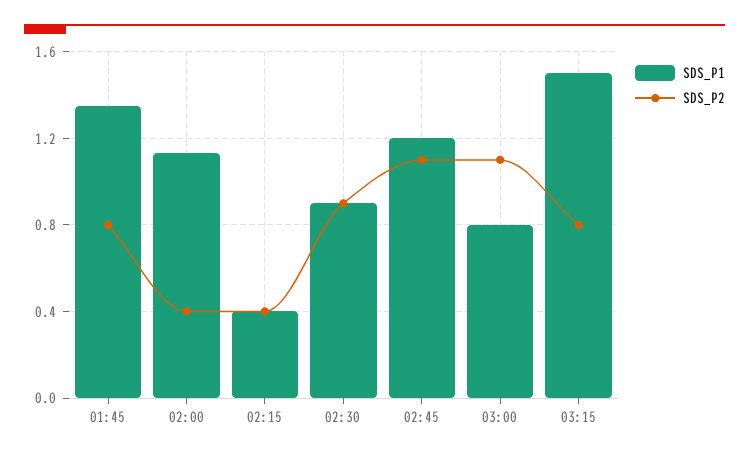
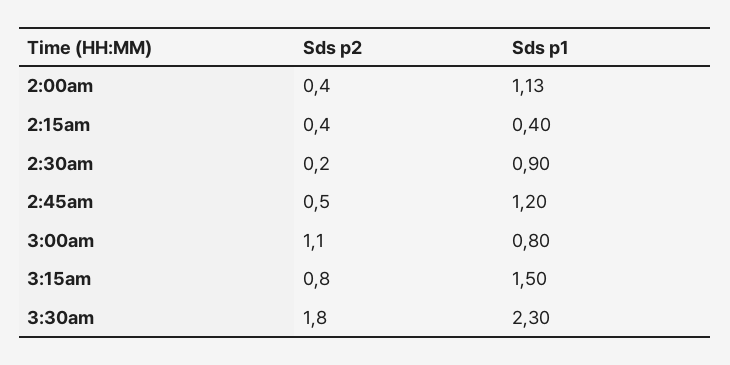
SDS_P1, 01:45: 1.35 -> none
SDS_P2, 01:45: 0.8 -> none
SDS_P2, 02:30: 0.9 -> 0.2
SDS_P2, 02:45: 1.1 -> 0.5
SDS_P2, 3:30am: none -> 1.8
SDS_P1, 3:30am: none -> 2.3

